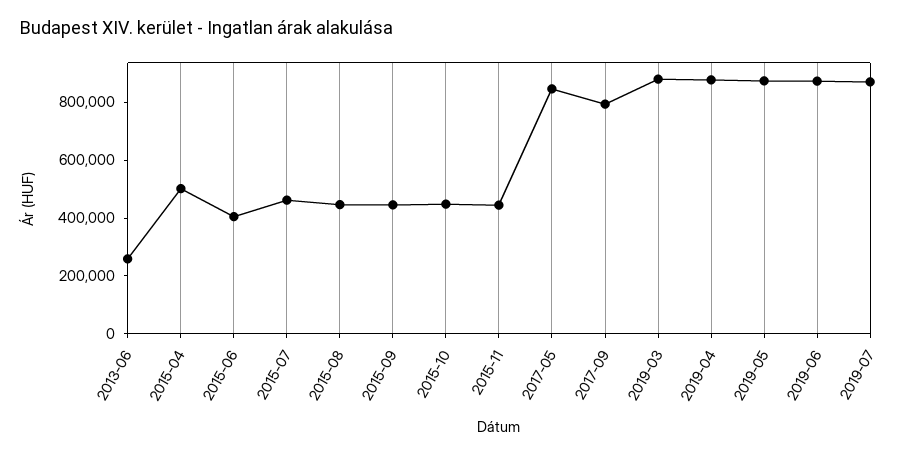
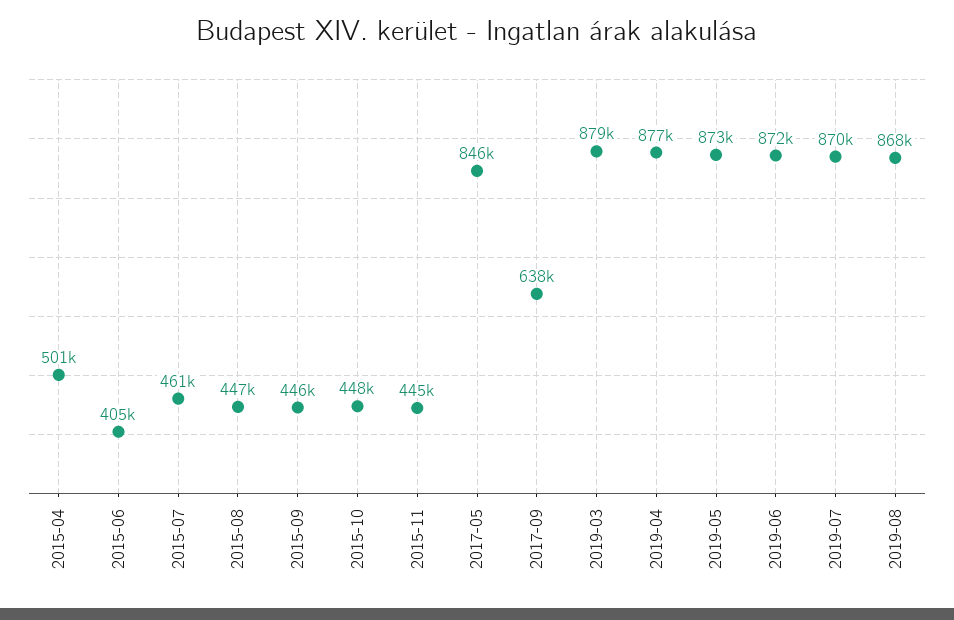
2013-06: 250000 -> none
2017-09: 800000 -> 638000
2019-08: none -> 868000

